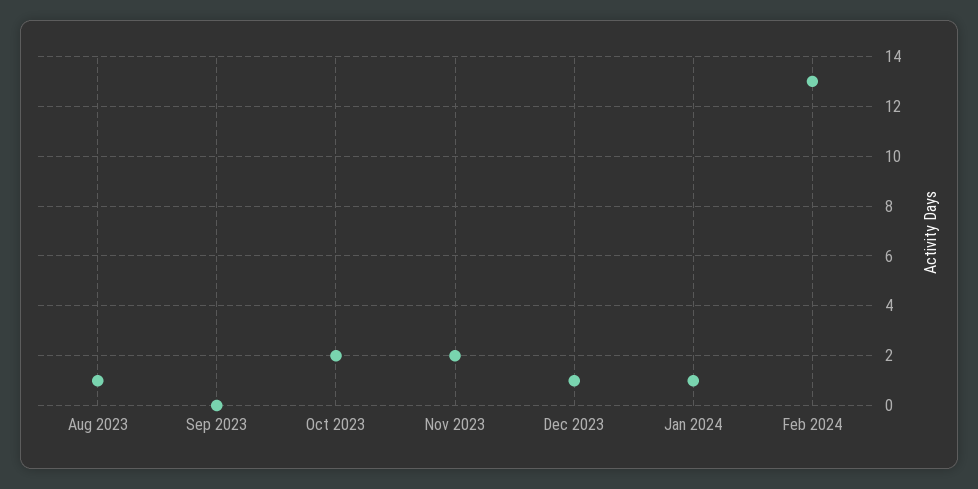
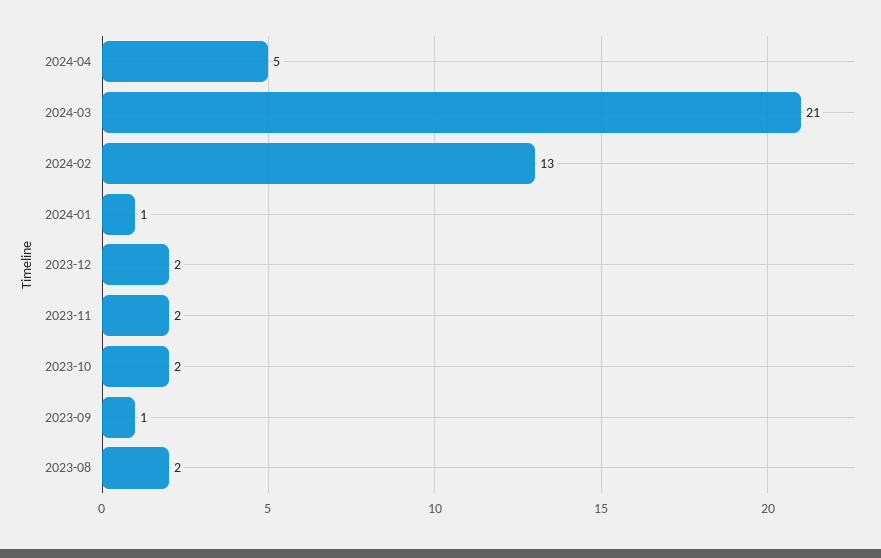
Aug 2023: 1 -> 2
Sep 2023: 0 -> 1
Dec 2023: 1 -> 2
2024-04: none -> 5
2024-03: none -> 21

